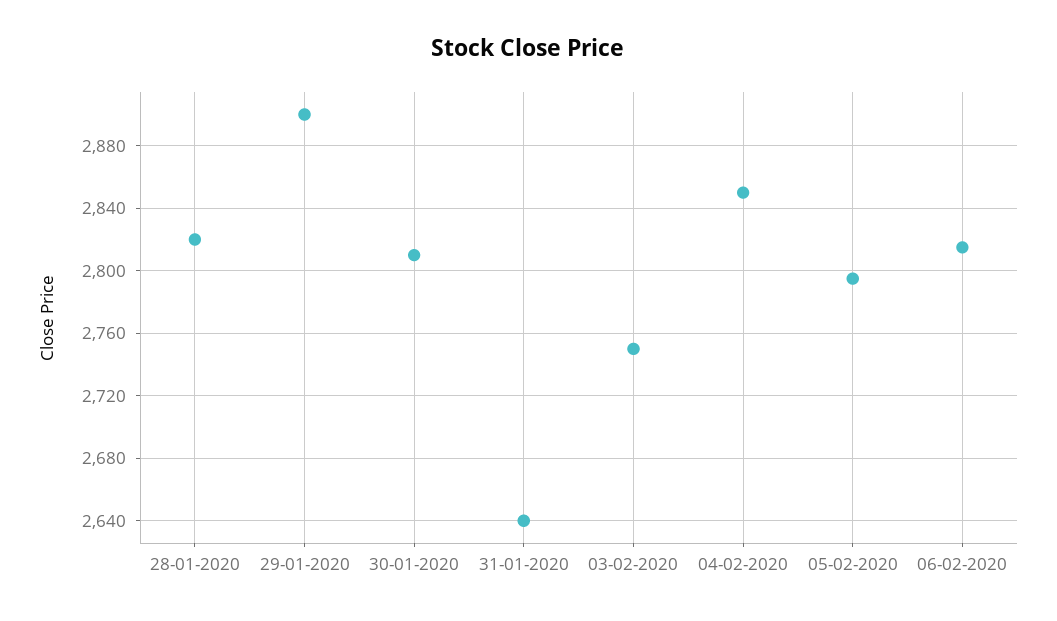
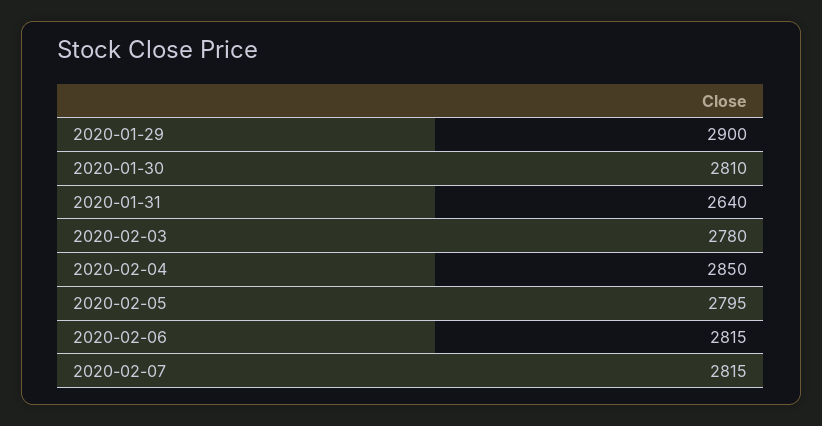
28-01-2020: 2820 -> none
03-02-2020: 2750 -> 2780
2020-02-07: none -> 2815

